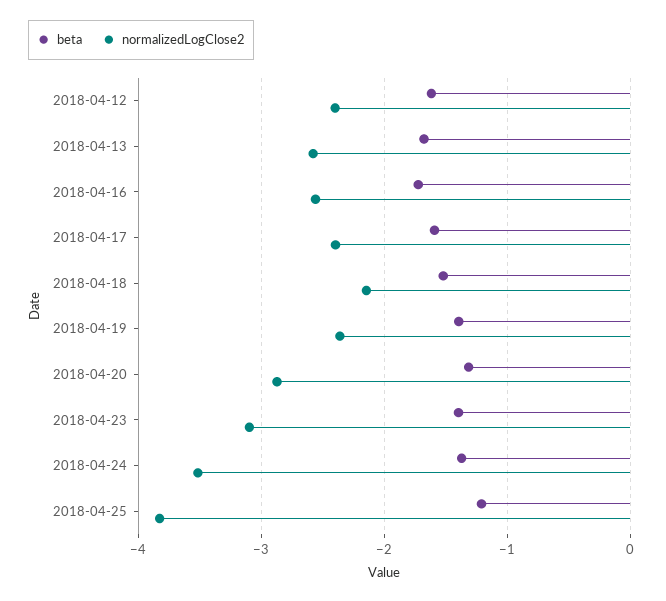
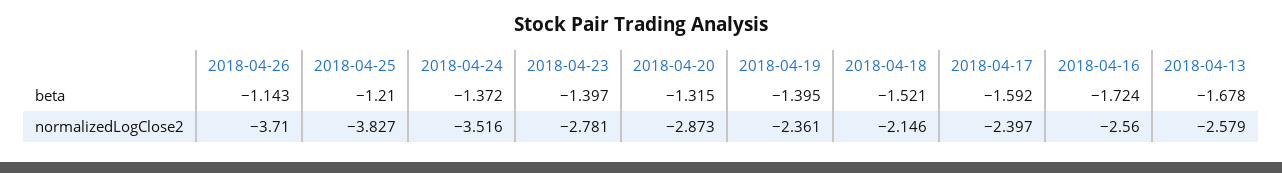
beta, 2018-04-12: -1.6 -> none
normalizedLogClose2, 2018-04-12: -2.4 -> none
normalizedLogClose2, 2018-04-23: -3.1 -> -2.781
beta, 2018-04-26: none -> -1.143
normalizedLogClose2, 2018-04-26: none -> -3.71

